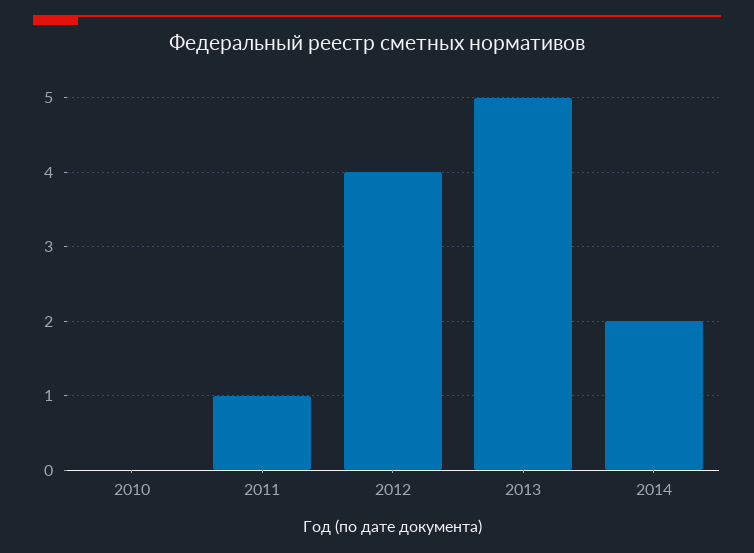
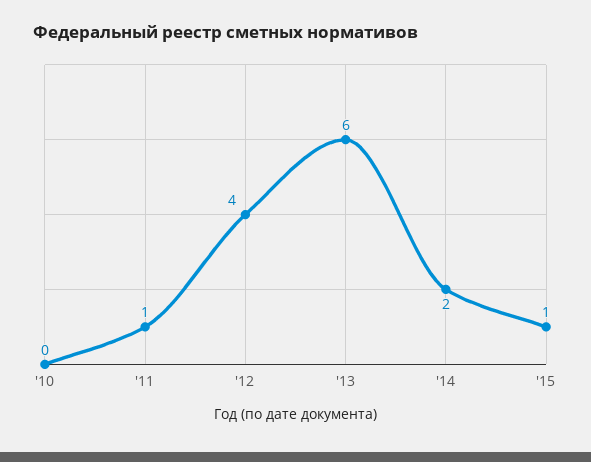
2013: 5 -> 6
'15: none -> 1

